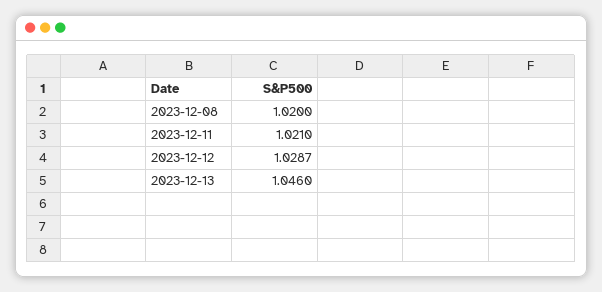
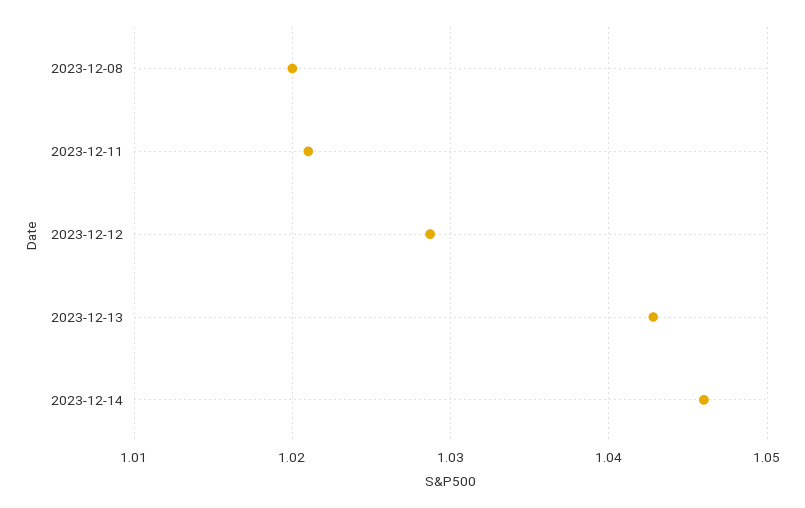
2023-12-13: 1.046 -> 1.043
2023-12-14: none -> 1.046

